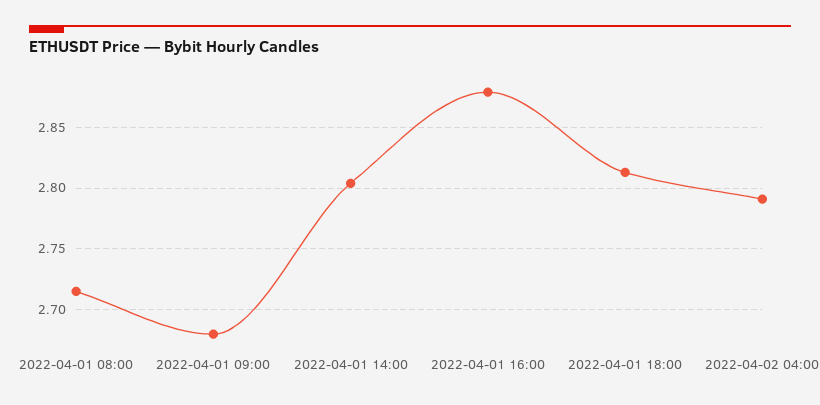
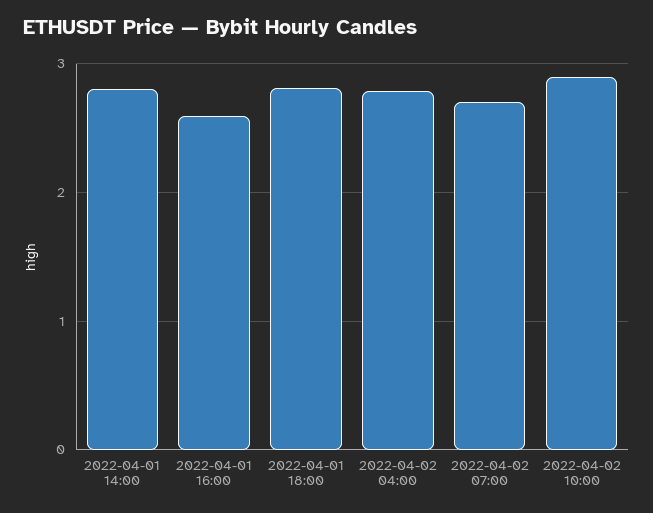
2022-04-01 08:00: 2.715 -> none
2022-04-01 09:00: 2.68 -> none
2022-04-01 16:00: 2.88 -> 2.6
2022-04-02 07:00: none -> 2.7
2022-04-02 10:00: none -> 2.9

